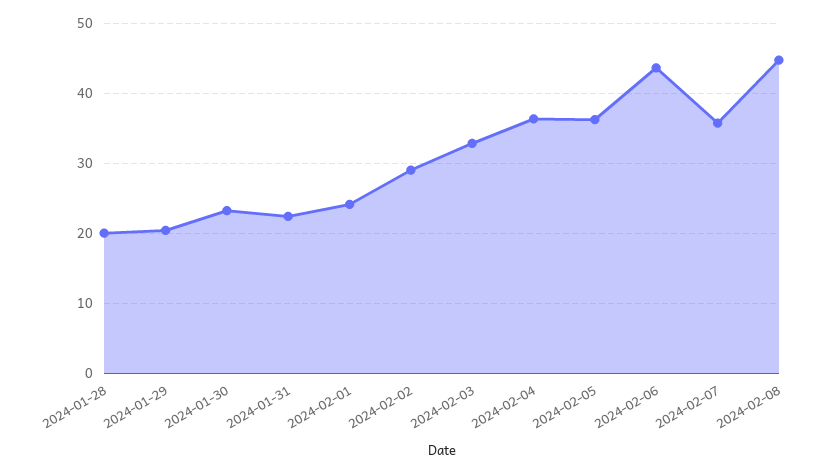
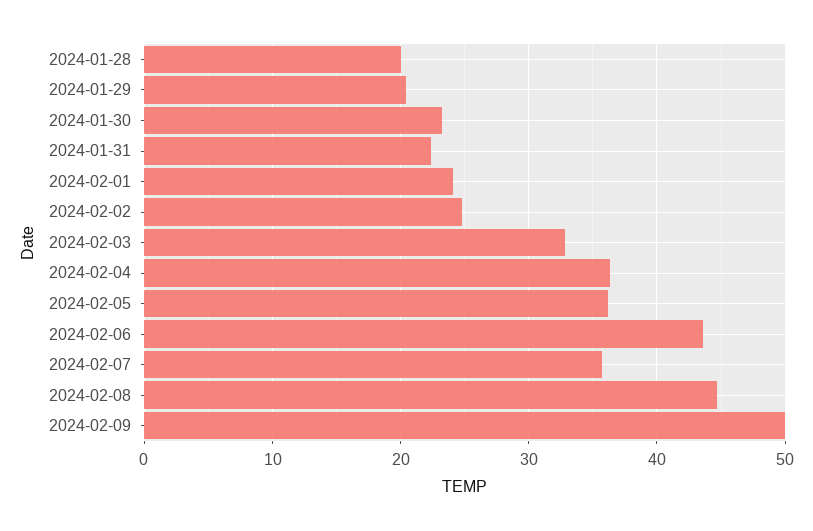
2024-02-02: 29 -> 25
2024-02-09: none -> 50

